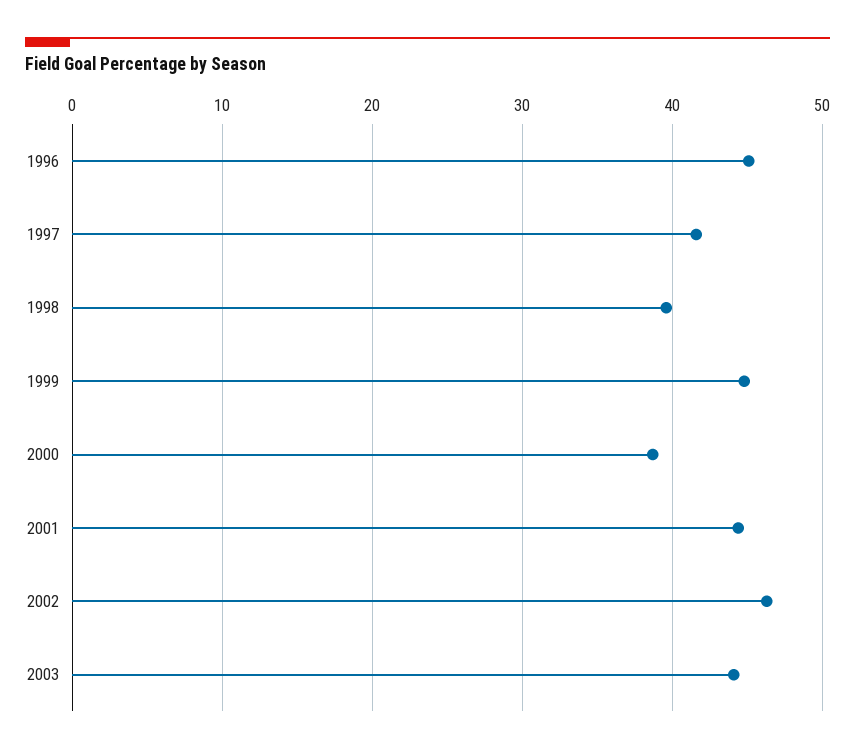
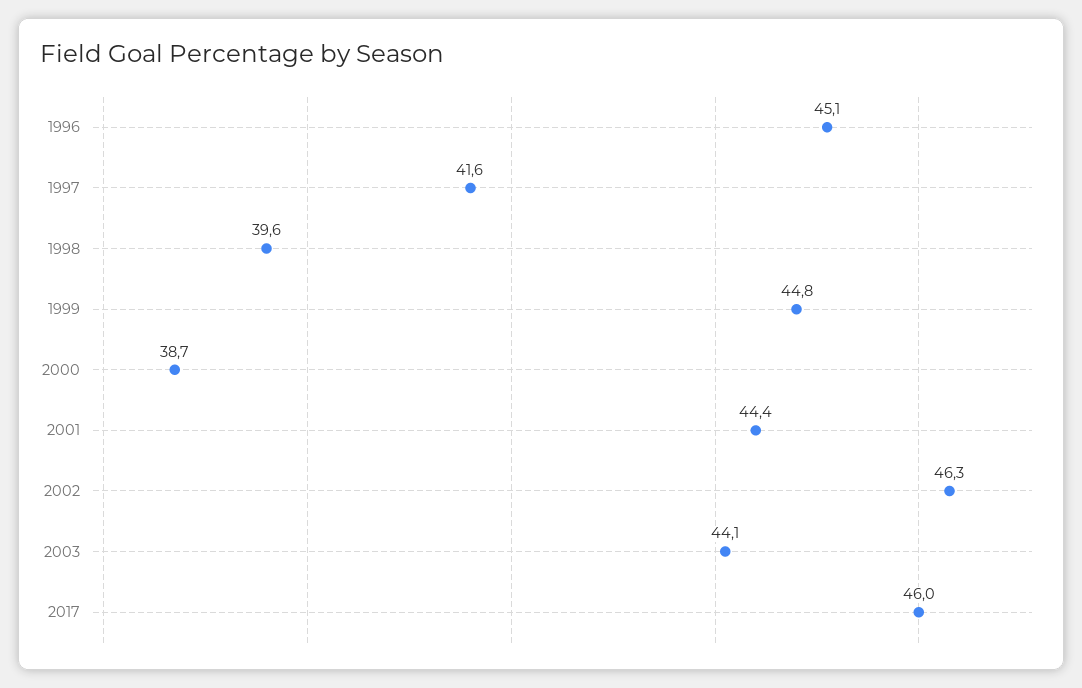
2017: none -> 46

